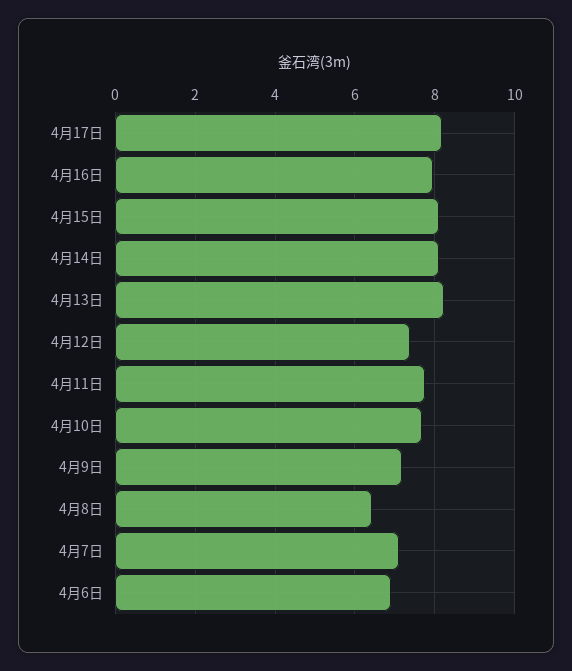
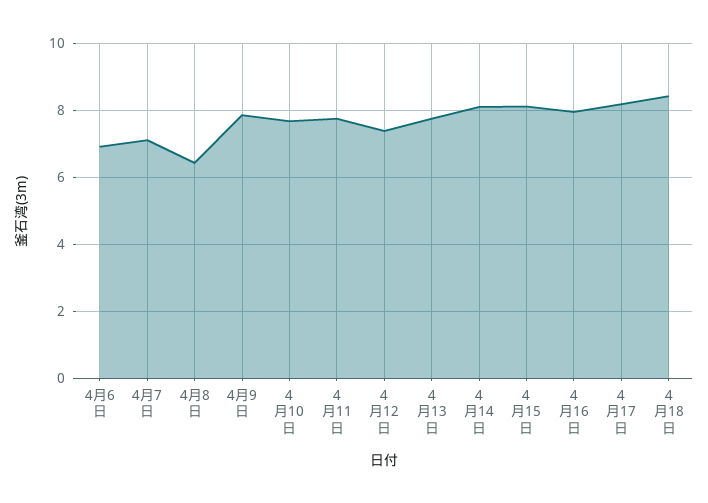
4月13日: 8.2 -> 7.8
4月9日: 7.2 -> 7.8
4月18日: none -> 8.4

